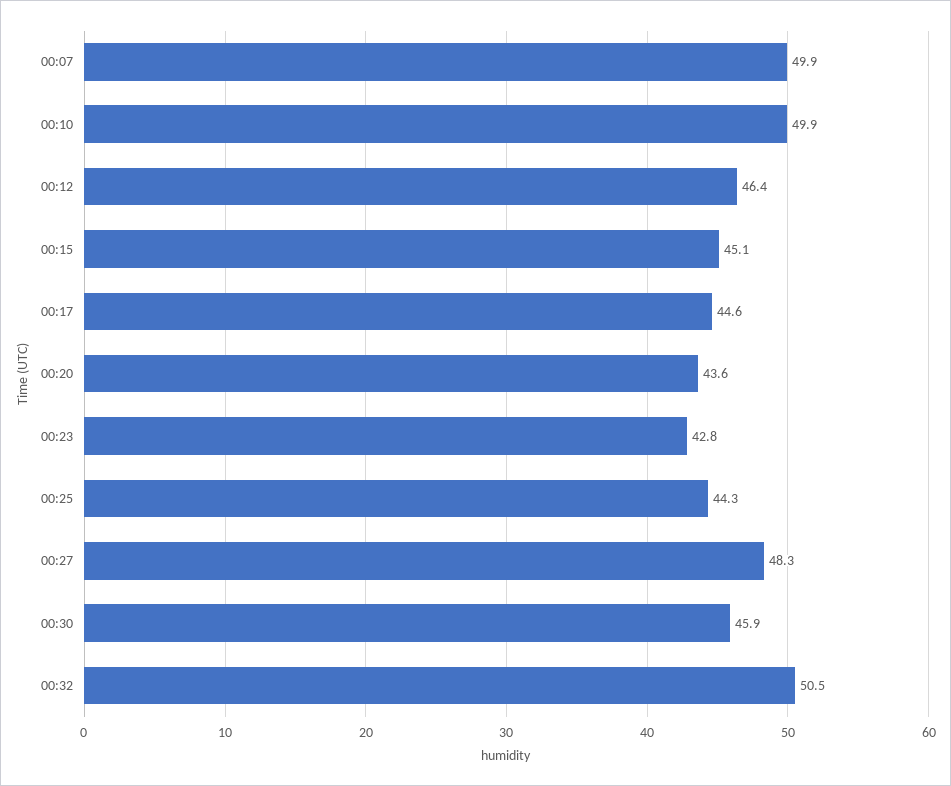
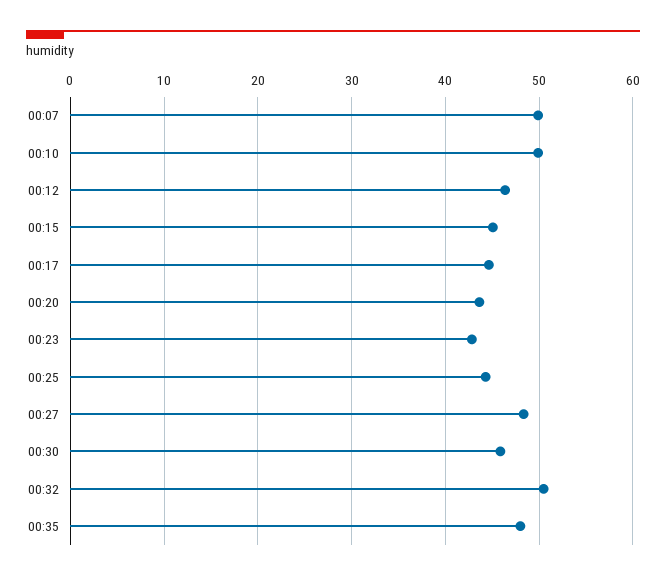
00:35: none -> 48

